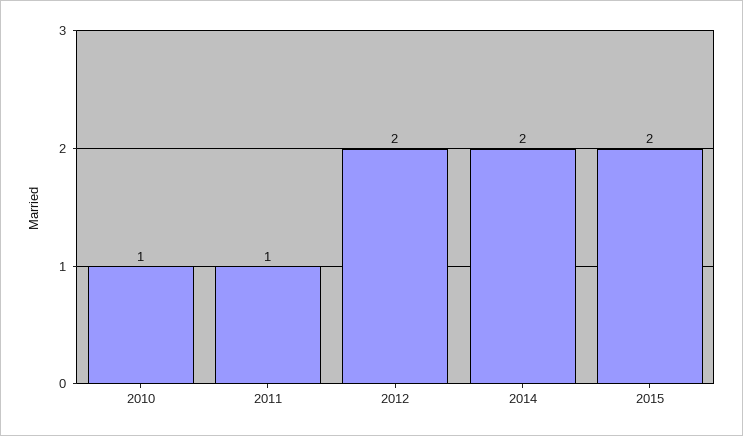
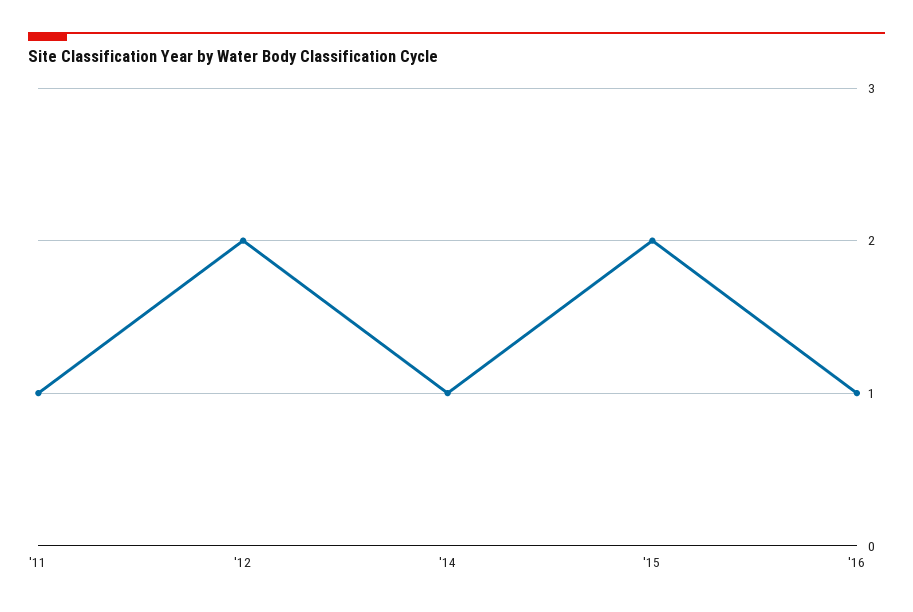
2010: 1 -> none
2014: 2 -> 1
'16: none -> 1

